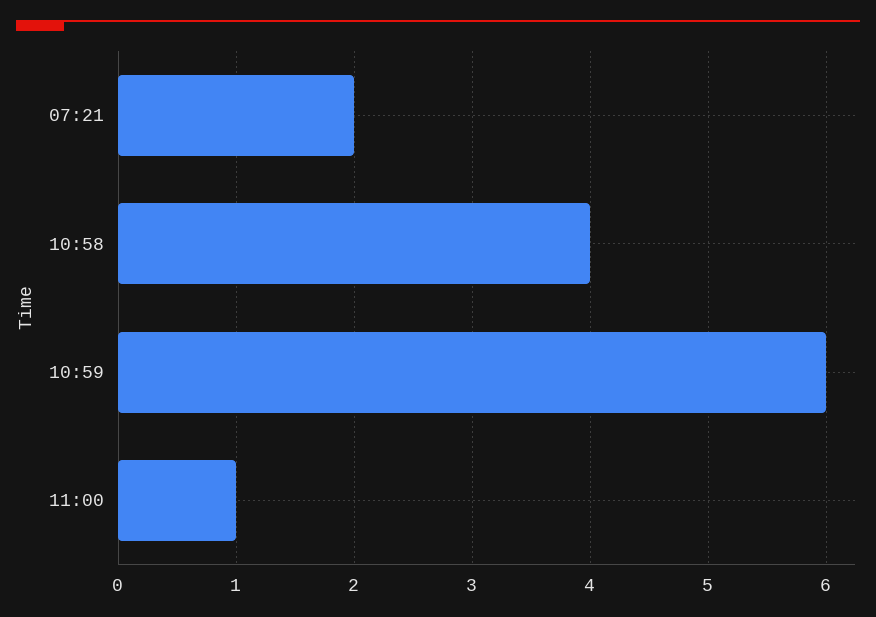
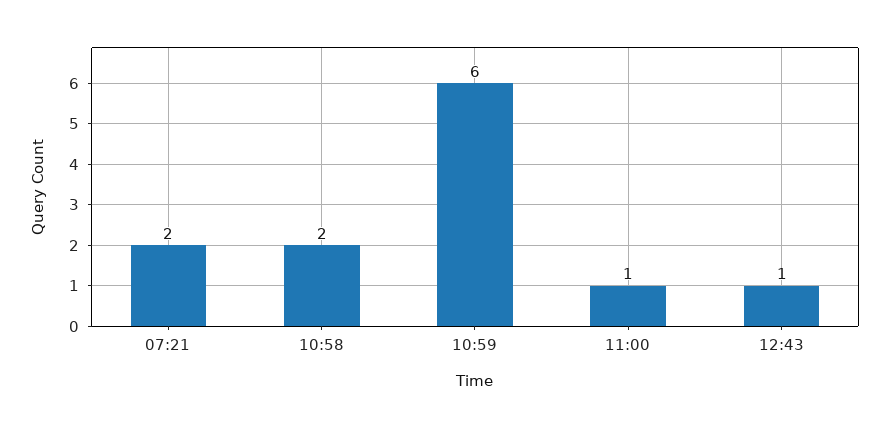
10:58: 4 -> 2
12:43: none -> 1

